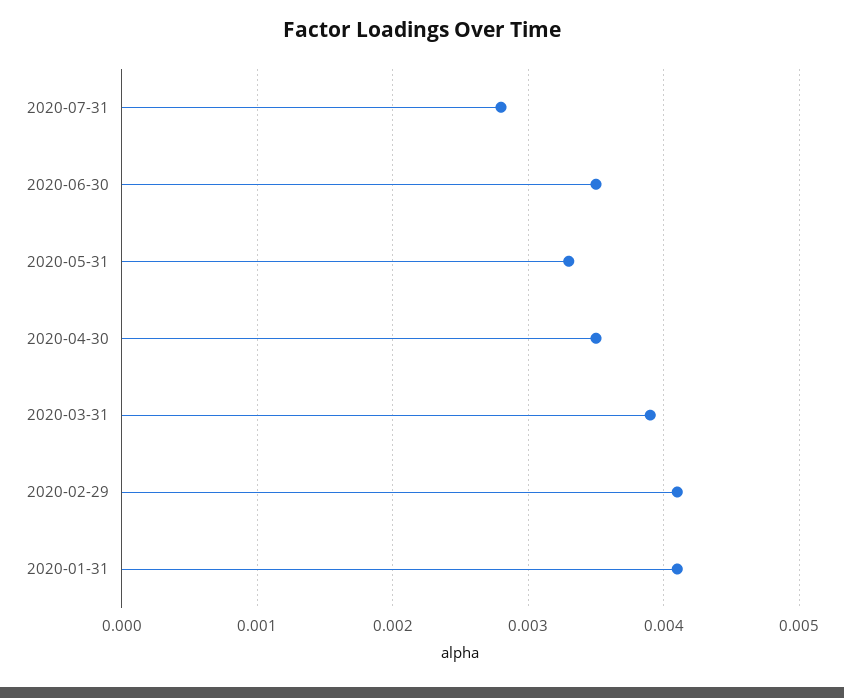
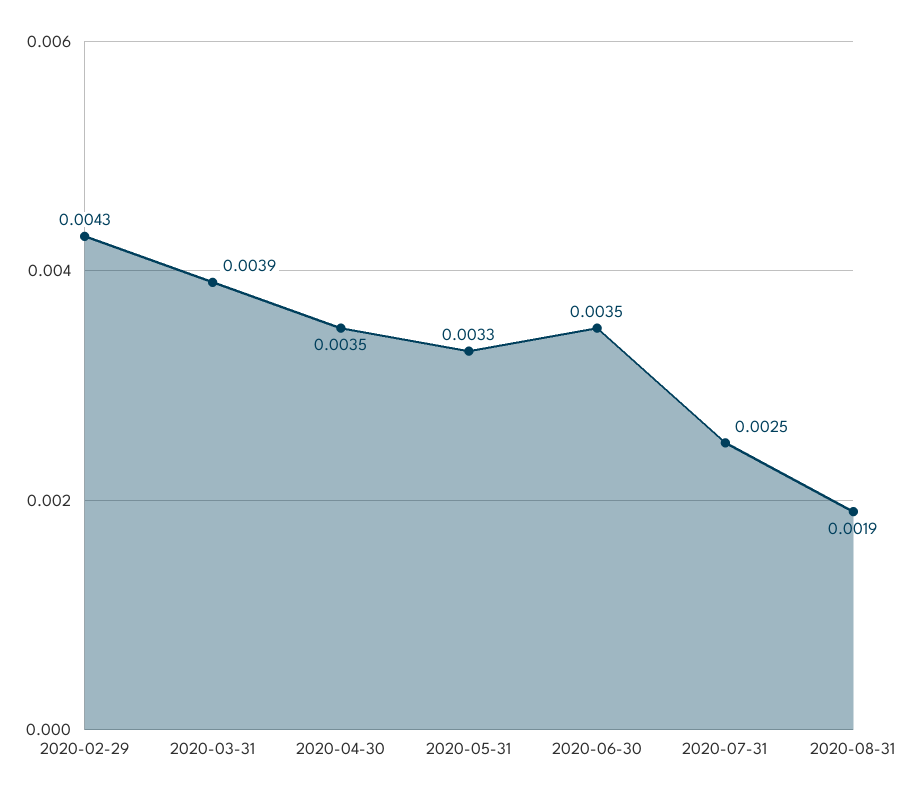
2020-07-31: 0.0028 -> 0.0025
2020-02-29: 0.0041 -> 0.0043
2020-01-31: 0.0041 -> none
2020-08-31: none -> 0.0019

